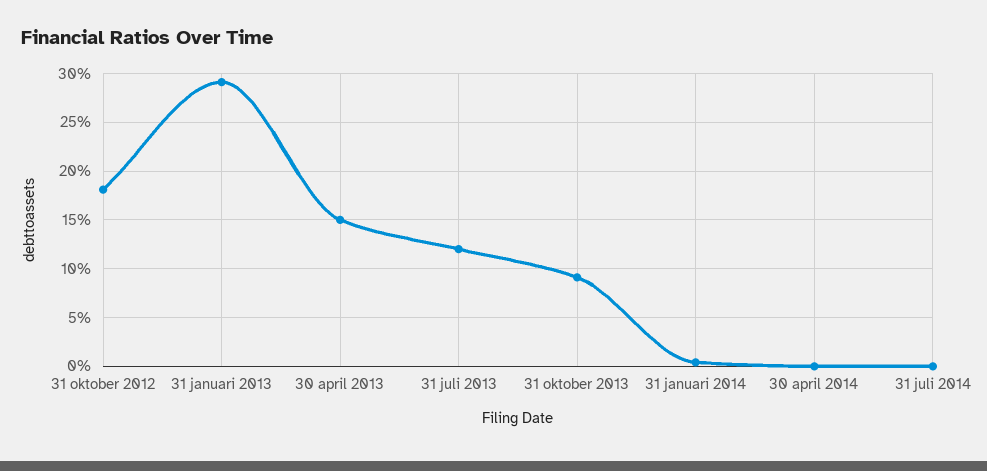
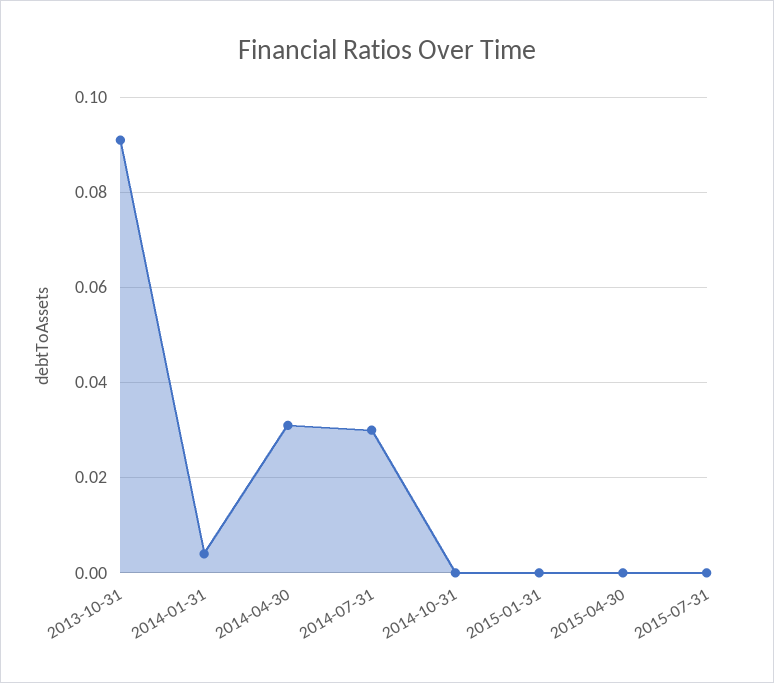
31 oktober 2012: 0.18 -> none
31 januari 2013: 0.29 -> none
30 april 2013: 0.15 -> none
31 juli 2013: 0.12 -> none
30 april 2014: 0 -> 0.03
31 juli 2014: 0 -> 0.03
2014-10-31: none -> 0
2015-01-31: none -> 0
2015-04-30: none -> 0
2015-07-31: none -> 0

